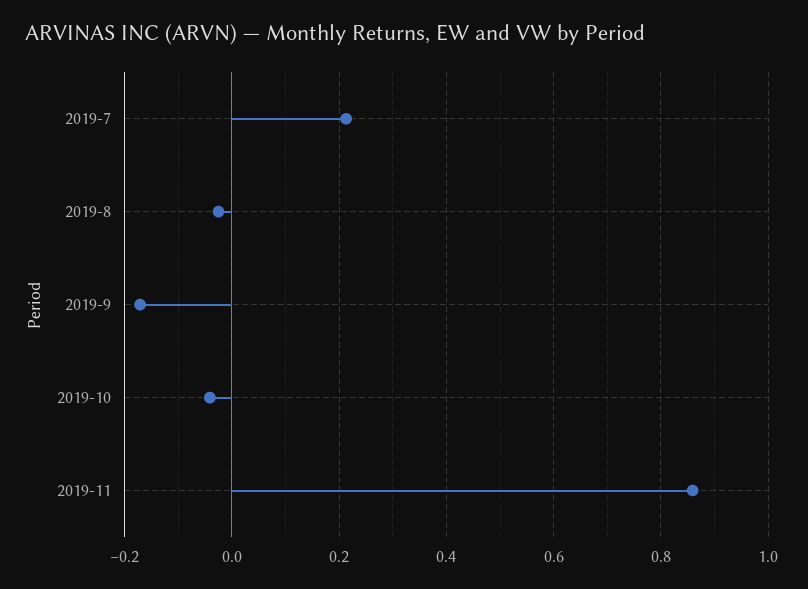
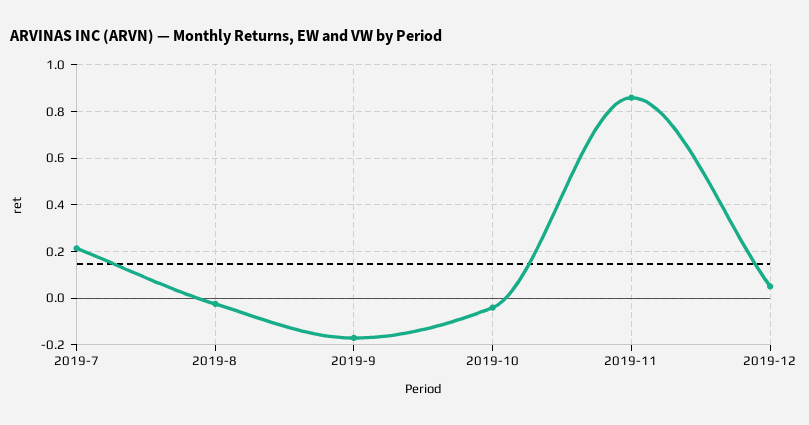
2019-12: none -> 0.05

